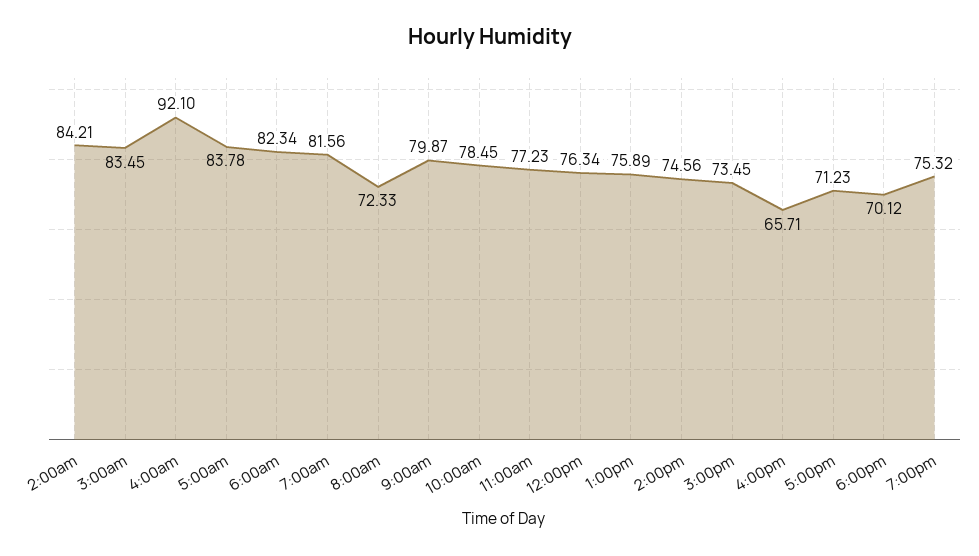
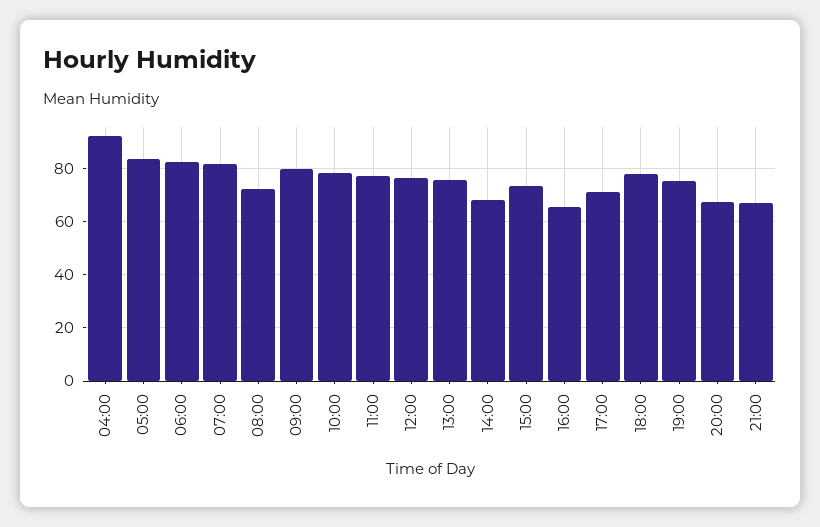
2:00am: 84.21 -> none
3:00am: 83.45 -> none
2:00pm: 74.56 -> 67.5
6:00pm: 70.12 -> 77.5
20:00: none -> 67.5
21:00: none -> 67.5

